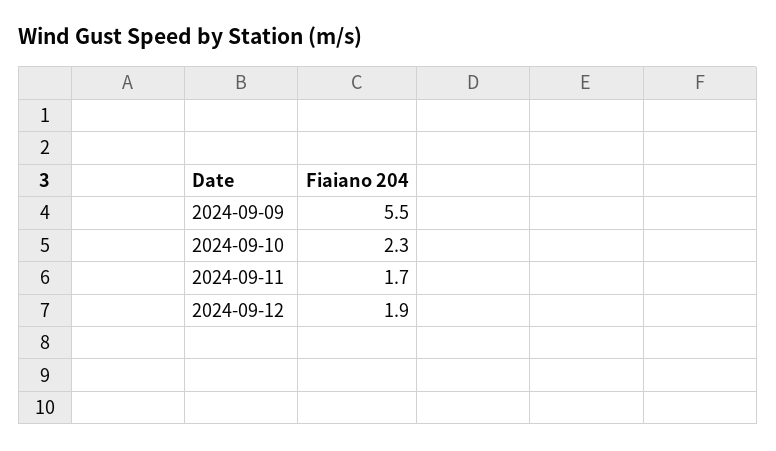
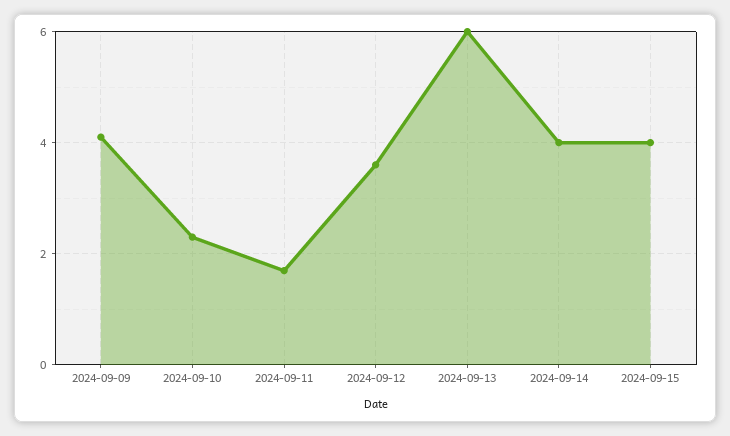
2024-09-09: 5.5 -> 4
2024-09-12: 1.9 -> 3.5
2024-09-13: none -> 6
2024-09-14: none -> 4
2024-09-15: none -> 4

